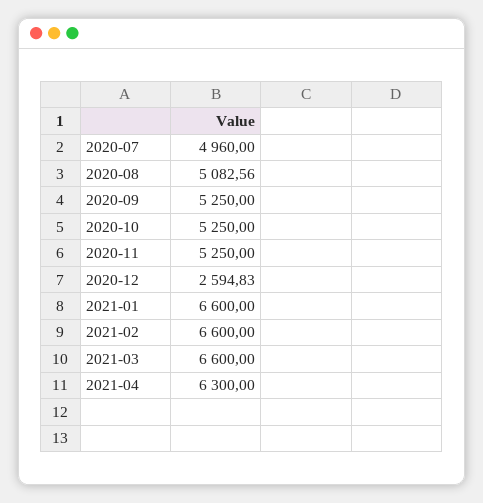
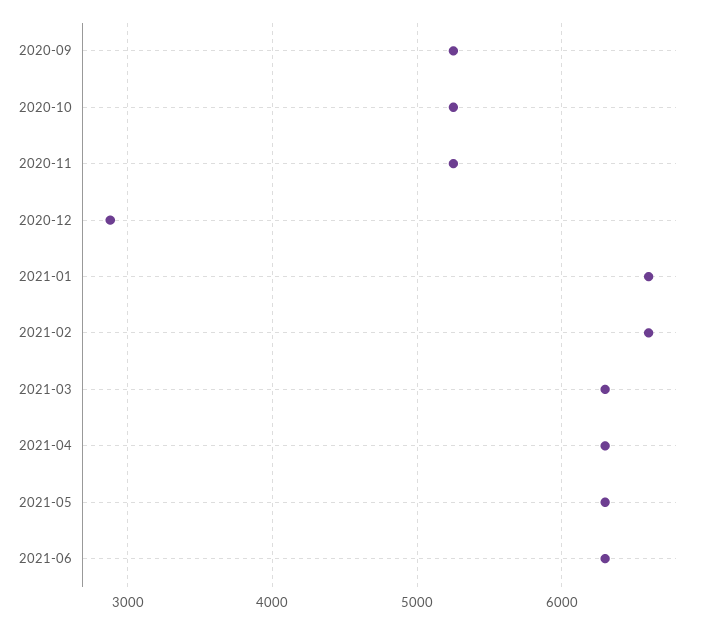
2020-07: 4960 -> none
2020-08: 5082.56 -> none
2020-12: 2594.83 -> 2900
2021-03: 6600 -> 6300
2021-05: none -> 6300
2021-06: none -> 6300

